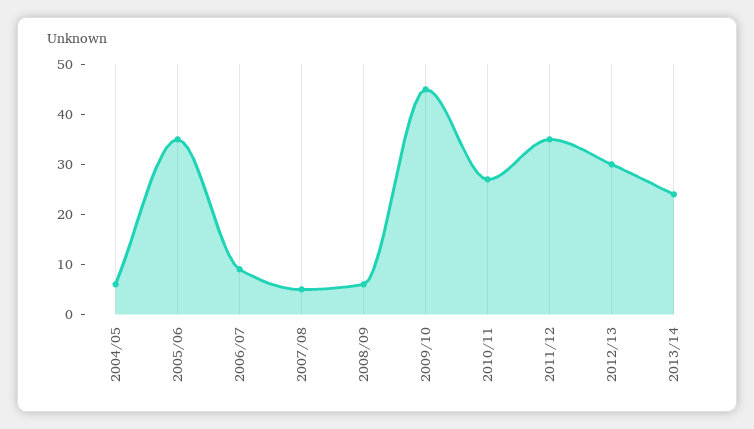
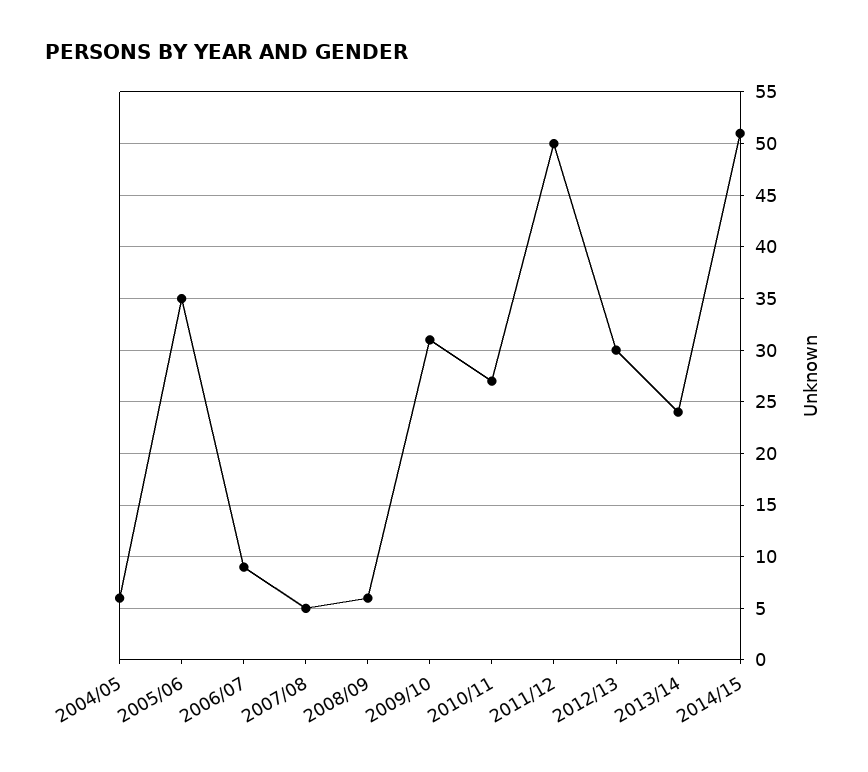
2009/10: 45 -> 31
2011/12: 35 -> 50
2014/15: none -> 51

